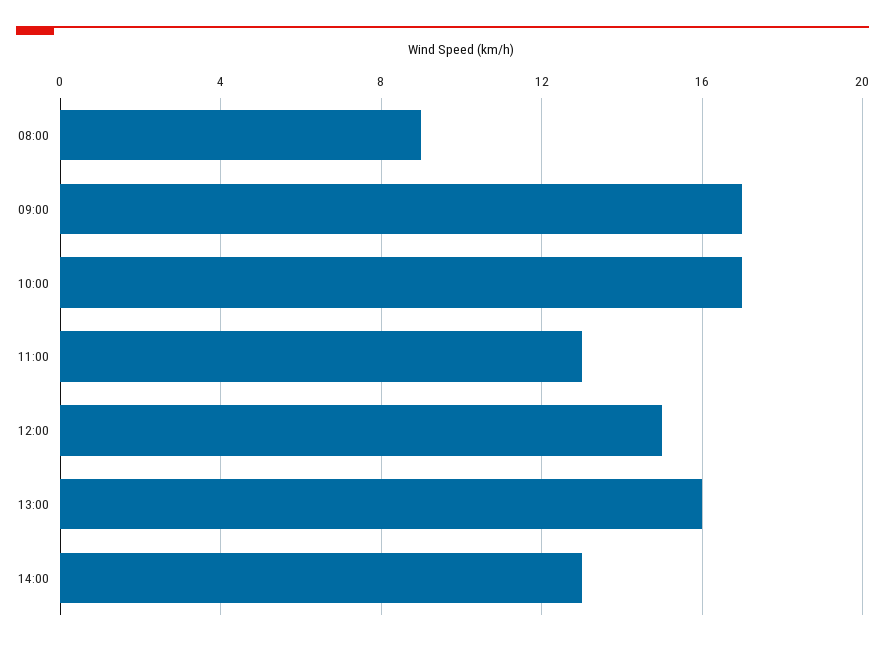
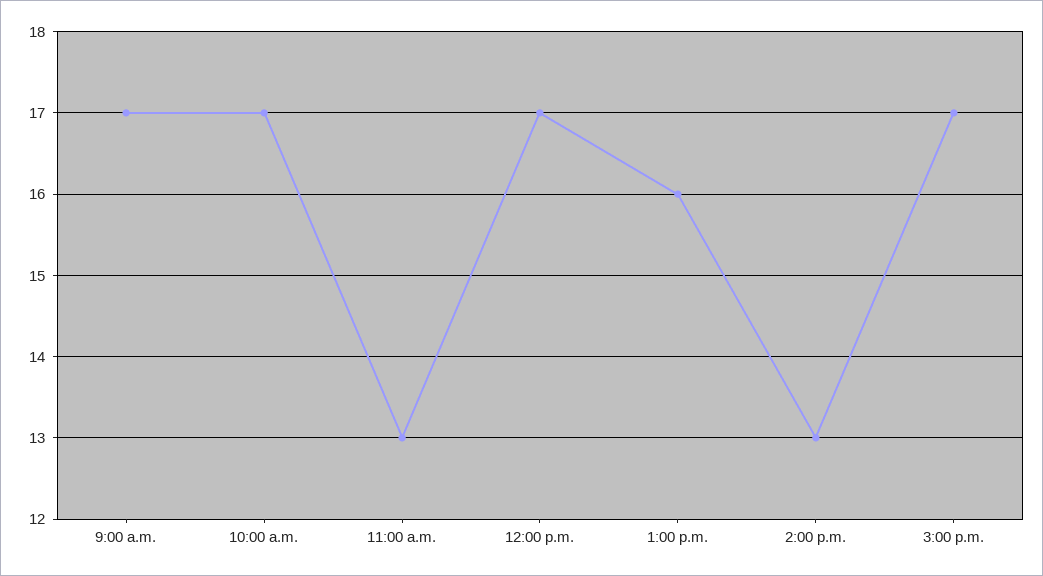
08:00: 9 -> none
12:00: 15 -> 17
3:00 p.m.: none -> 17

